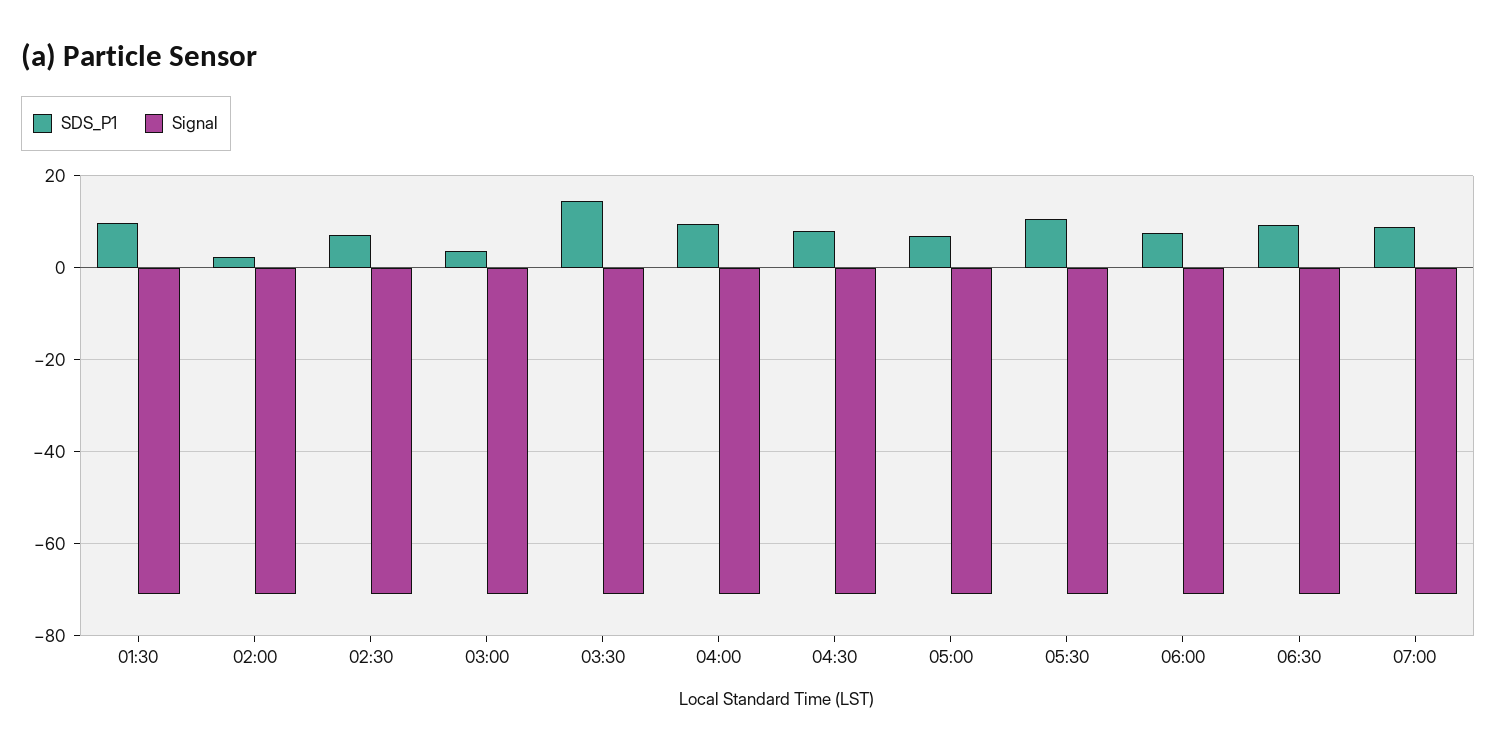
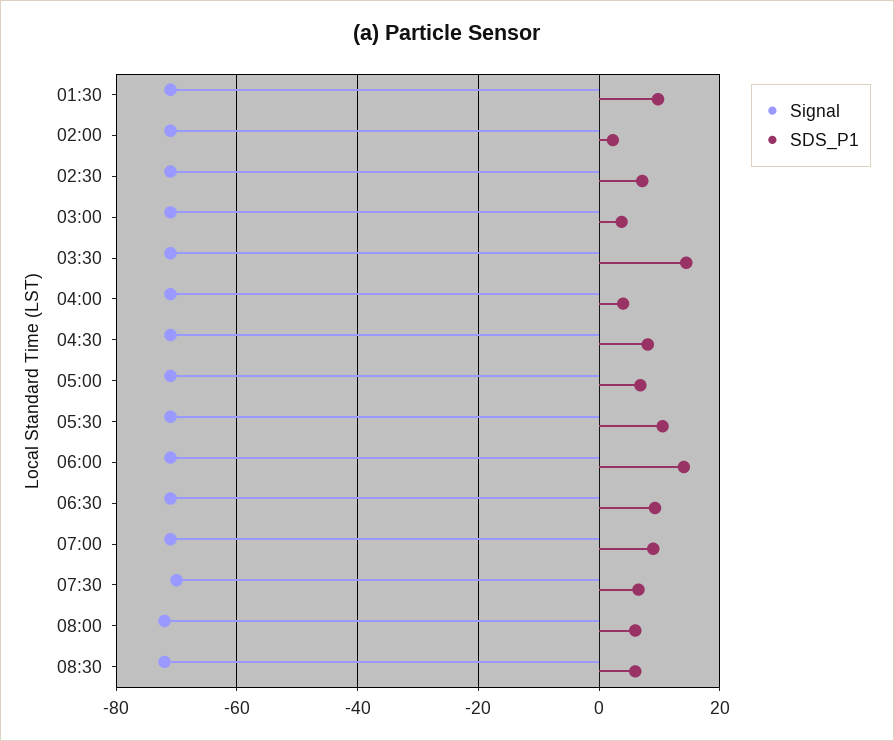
SDS_P1, 04:00: 10 -> 4
SDS_P1, 06:00: 8 -> 14
Signal, 07:30: none -> -70
SDS_P1, 07:30: none -> 6
Signal, 08:00: none -> -72
SDS_P1, 08:00: none -> 6
Signal, 08:30: none -> -72
SDS_P1, 08:30: none -> 6

